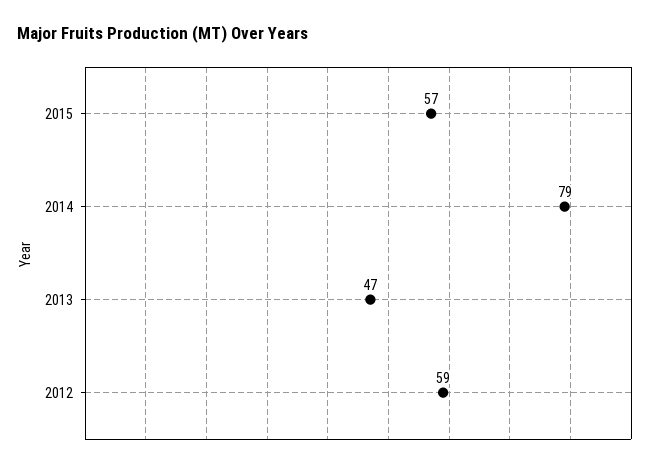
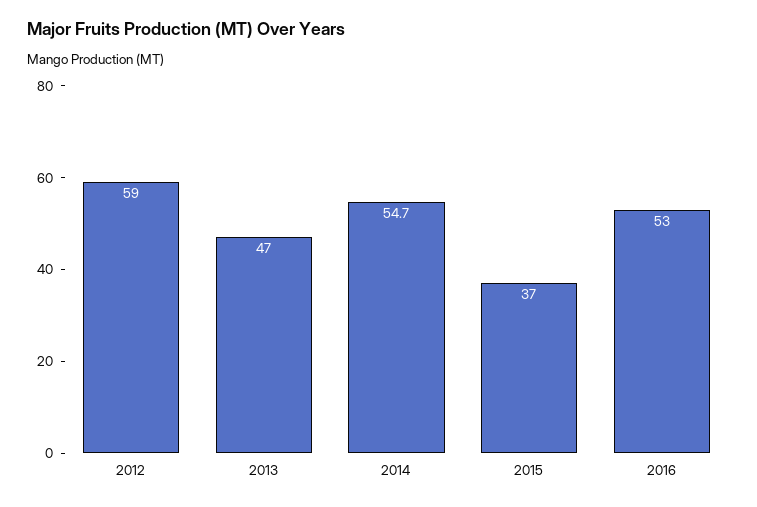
2015: 57 -> 37
2014: 79 -> 54.7
2016: none -> 53

